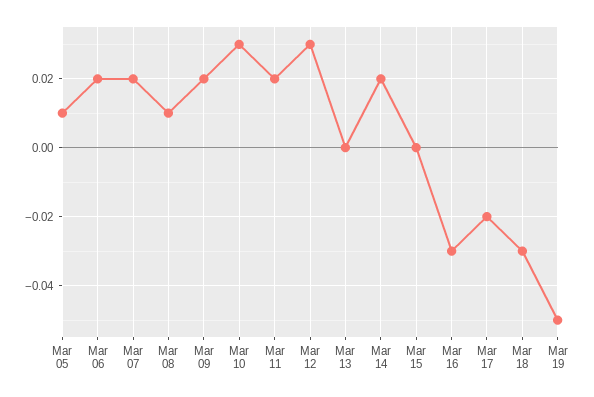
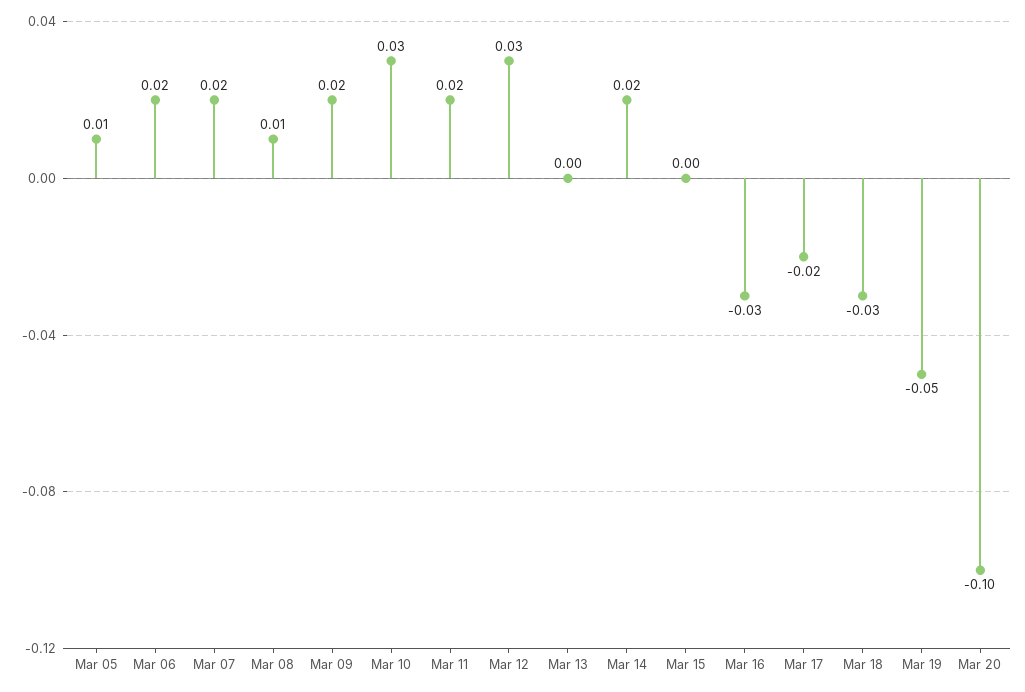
Mar 20: none -> -0.1

